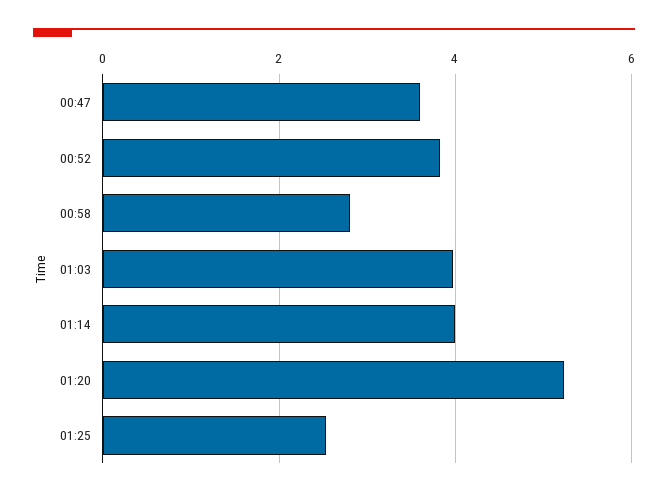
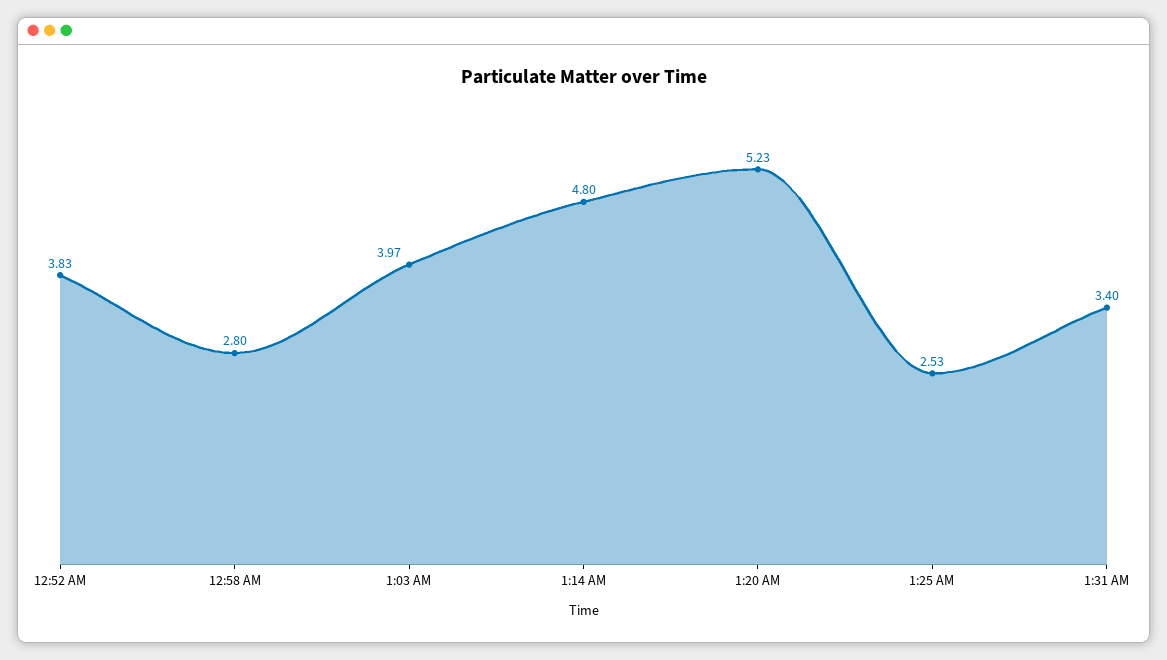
00:47: 3.6 -> none
01:14: 4 -> 4.8
1:31 AM: none -> 3.4

